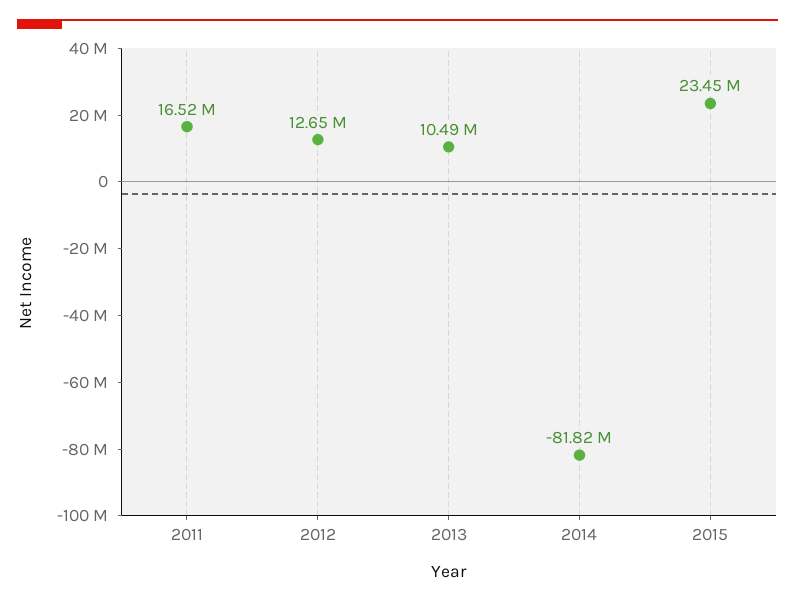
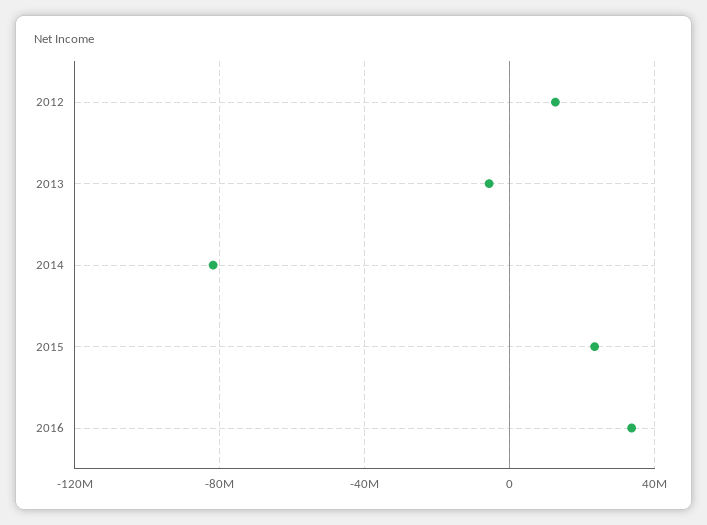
2011: 16520000 -> none
2013: 10490000 -> -5000000
2016: none -> 35000000

